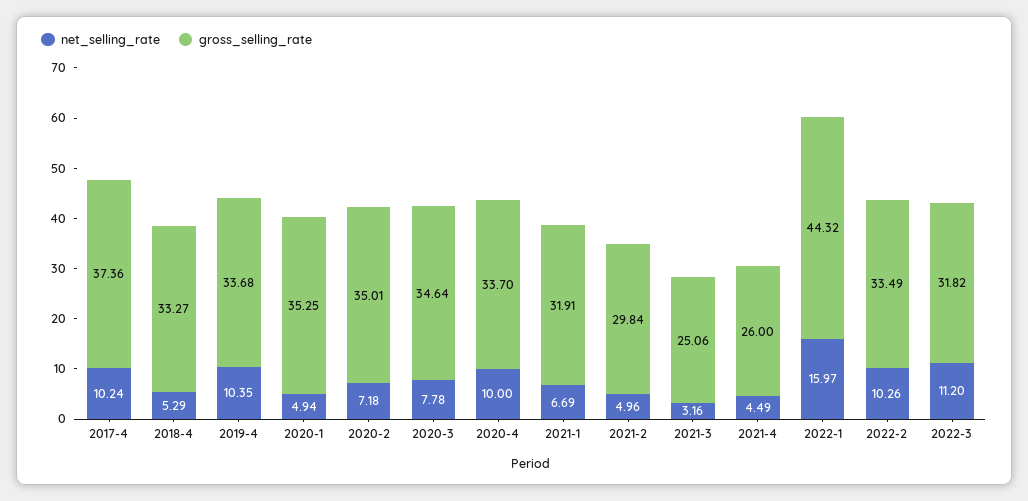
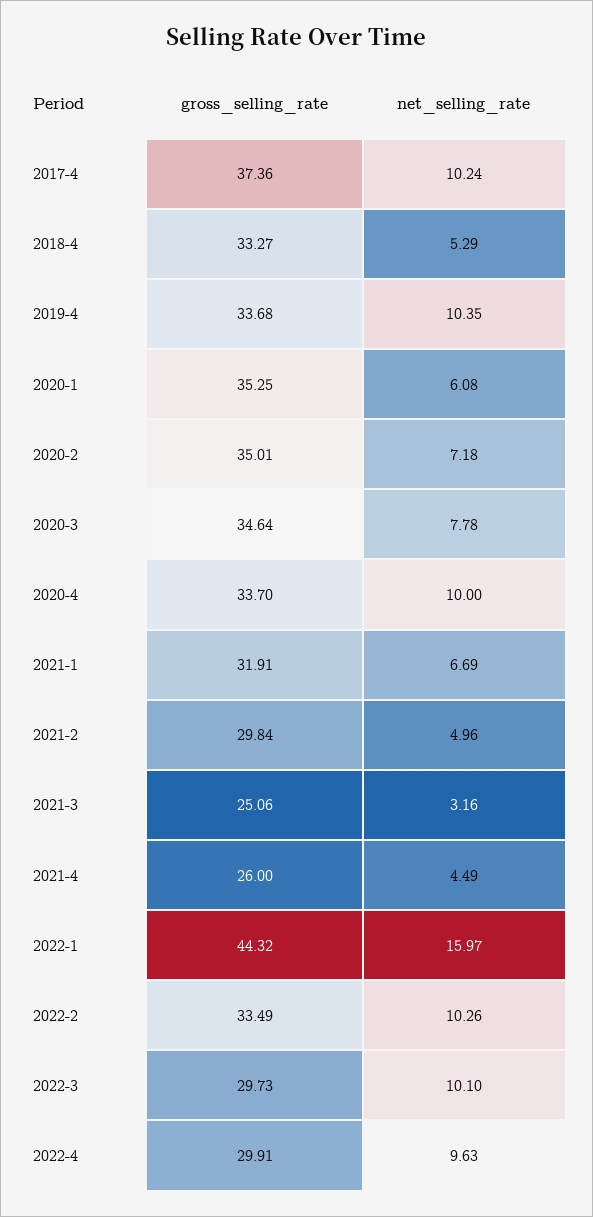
net_selling_rate, 2020-1: 4.94 -> 6.08
net_selling_rate, 2022-3: 11.2 -> 10.1
gross_selling_rate, 2022-3: 31.82 -> 29.73
gross_selling_rate, 2022-4: none -> 29.91
net_selling_rate, 2022-4: none -> 9.63

